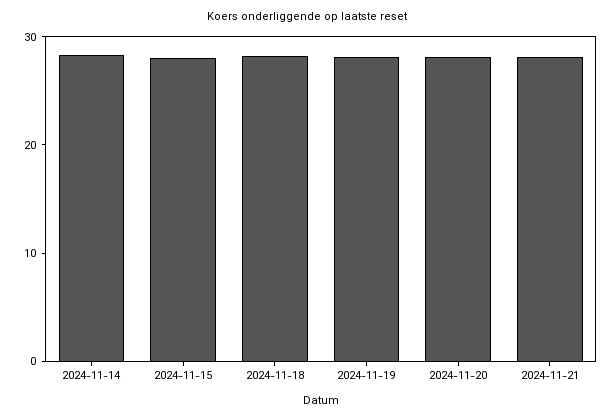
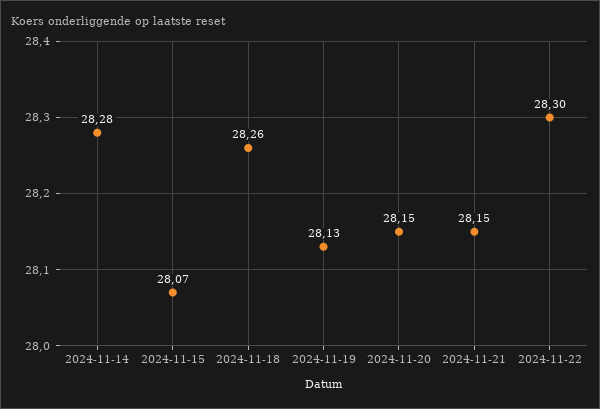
2024-11-22: none -> 28.3

